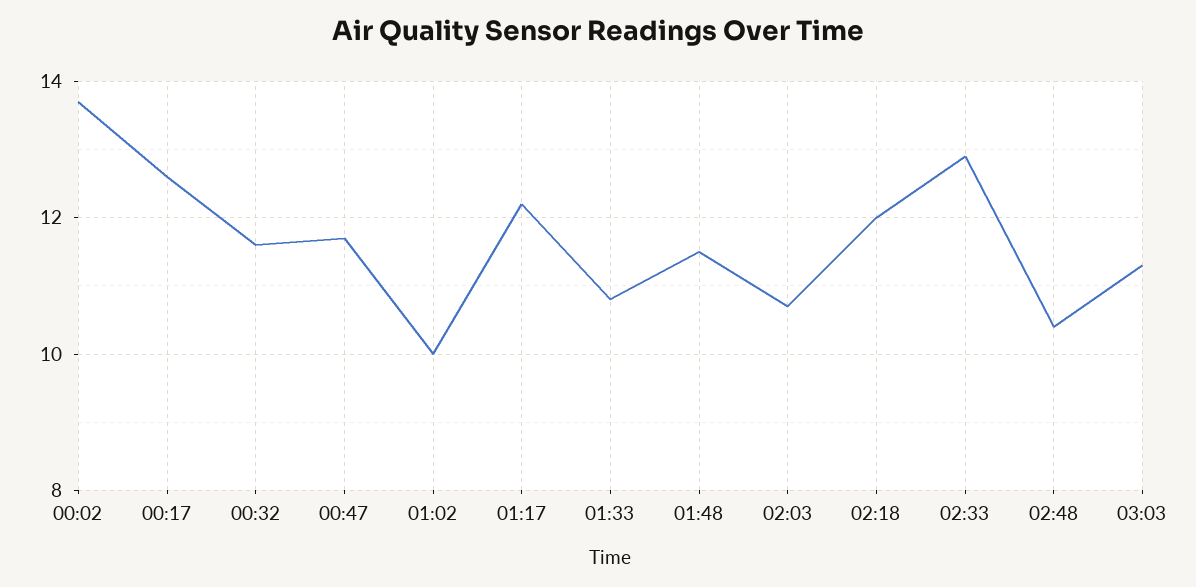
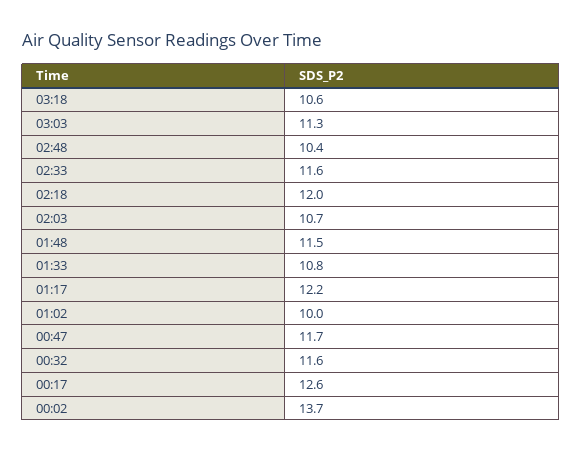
02:33: 13 -> 11.6
03:18: none -> 10.6

